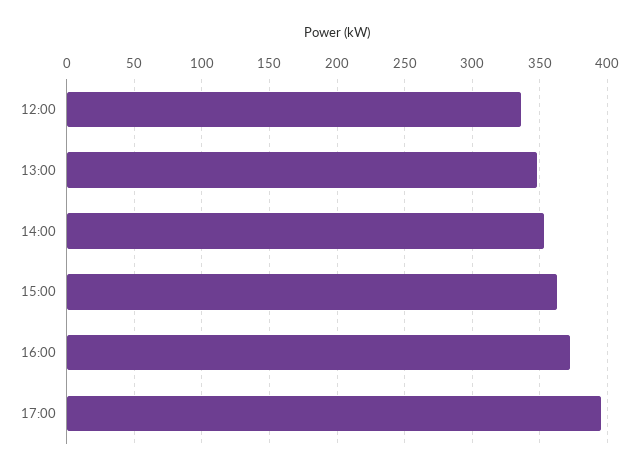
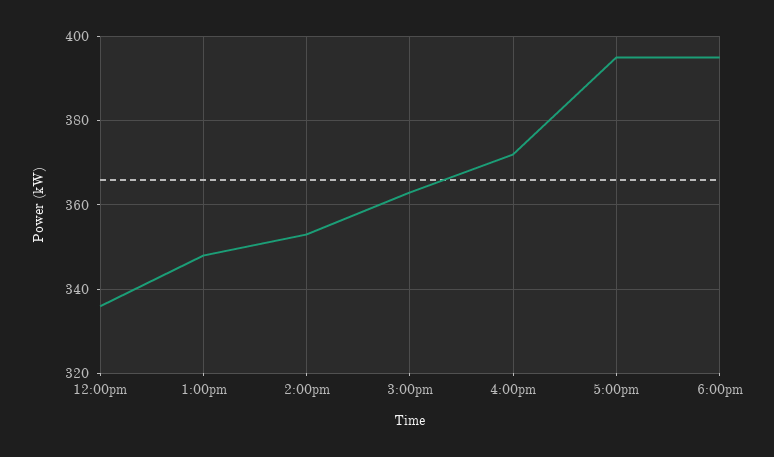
6:00pm: none -> 395

